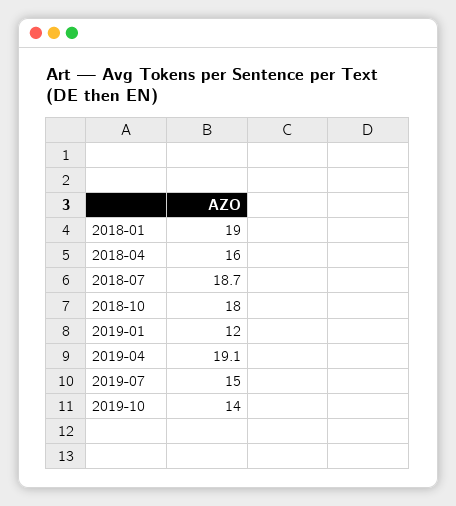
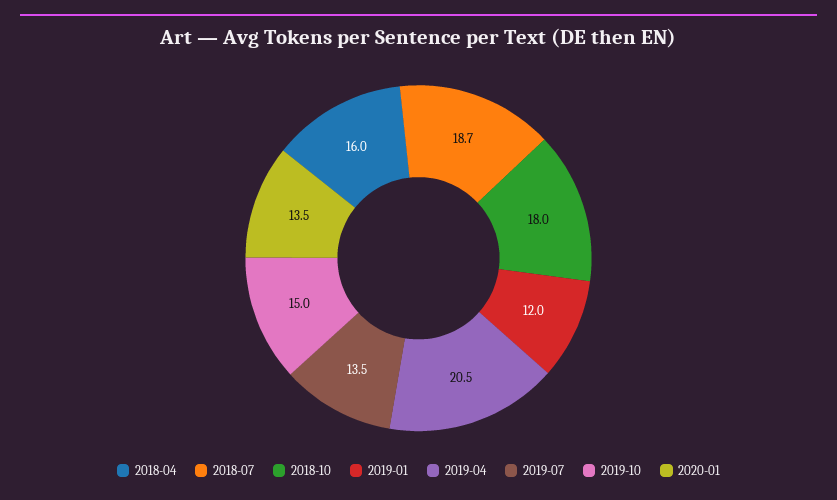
2018-01: 19 -> none
2019-04: 19.1 -> 20.5
2019-07: 15 -> 13.5
2019-10: 14 -> 15
2020-01: none -> 13.5

